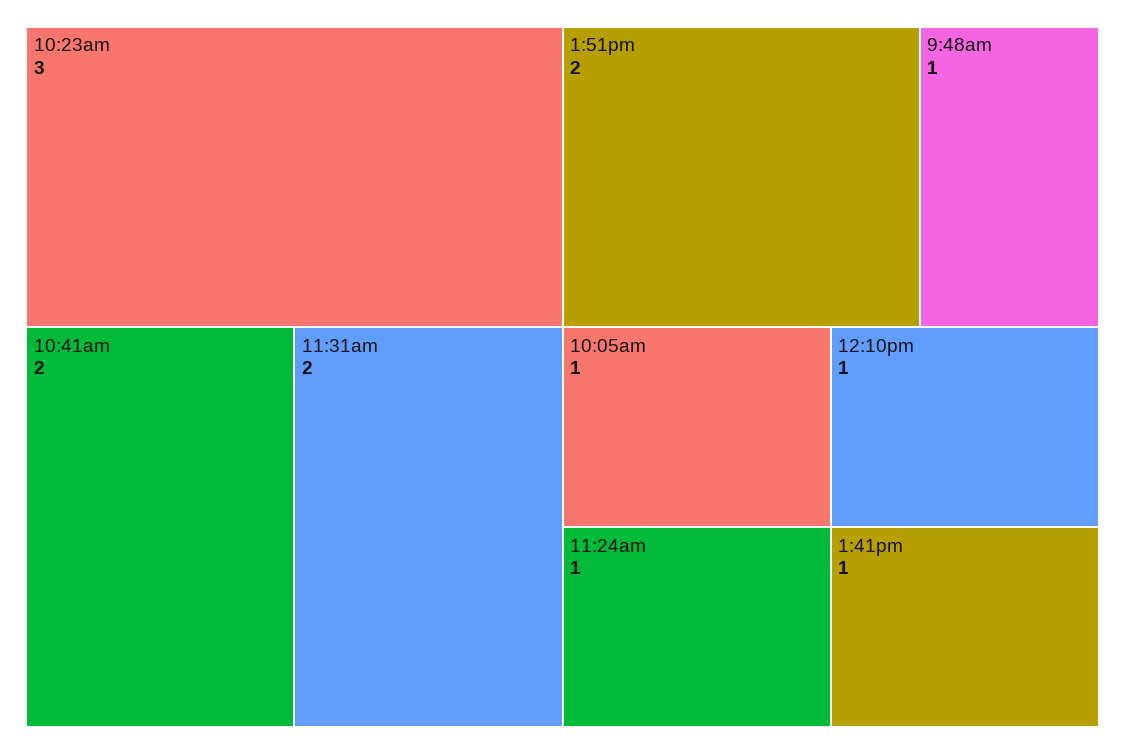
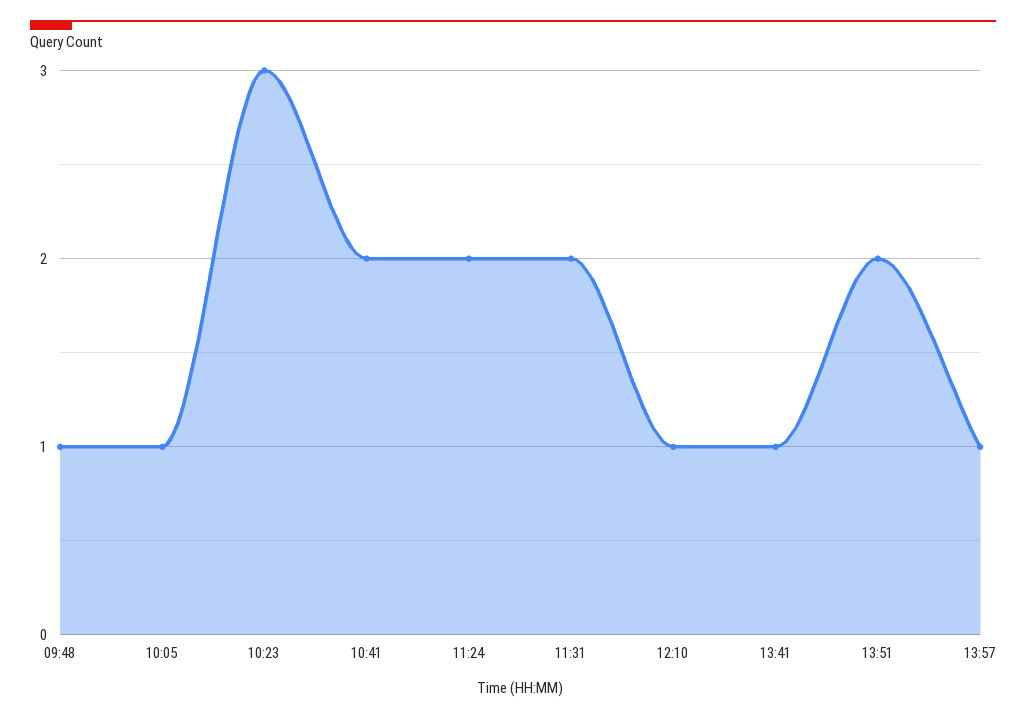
11:24am: 1 -> 2
13:57: none -> 1

